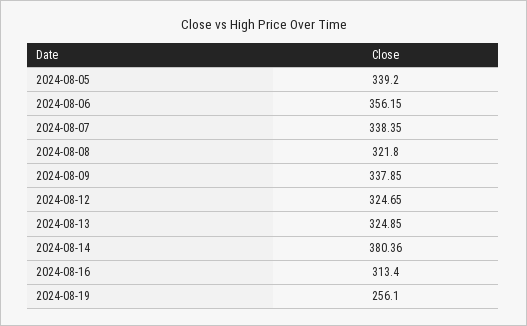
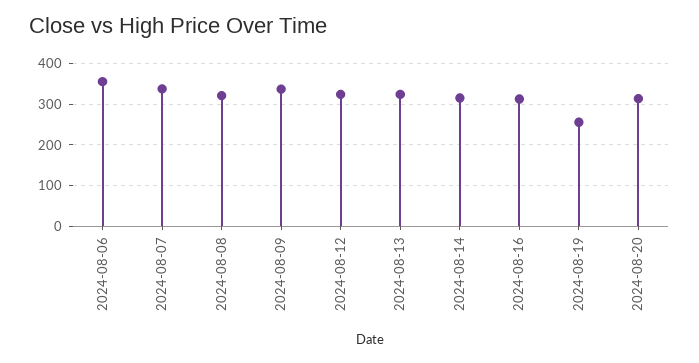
2024-08-05: 339.2 -> none
2024-08-14: 380.36 -> 320
2024-08-20: none -> 320

